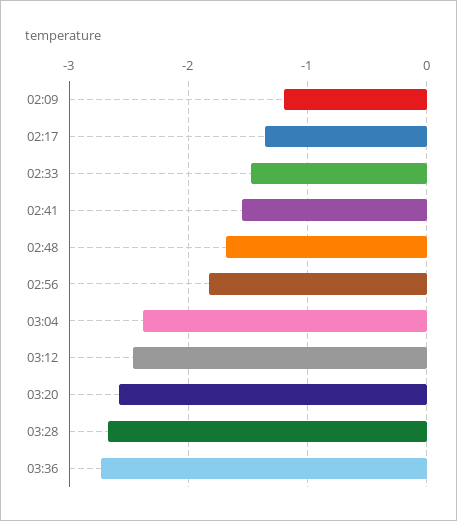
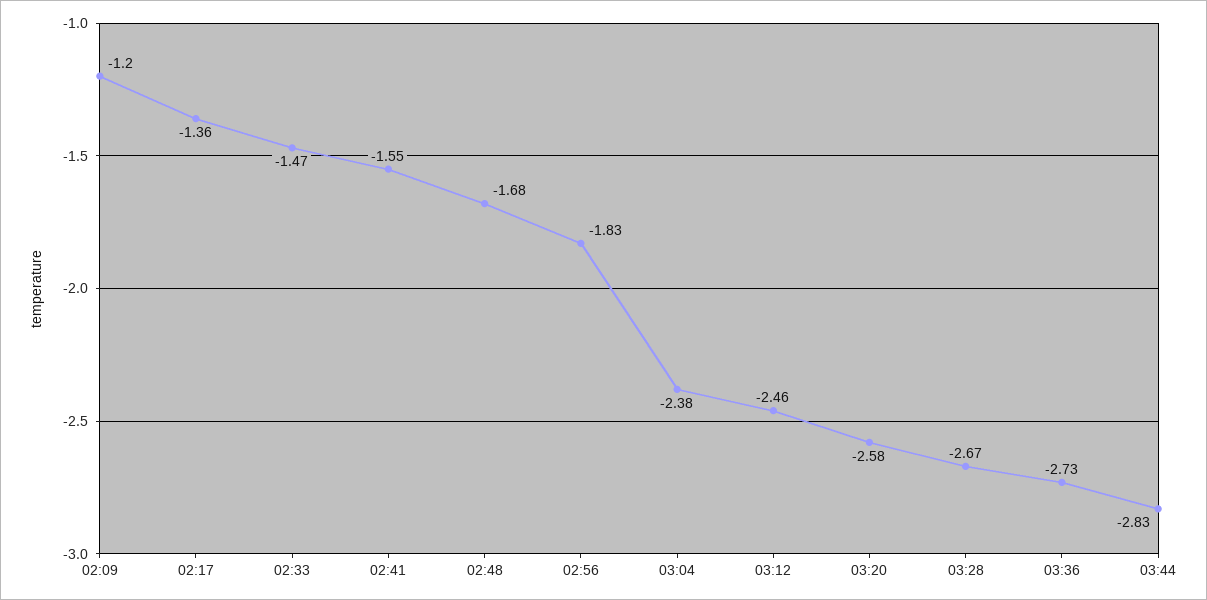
03:44: none -> -2.83

